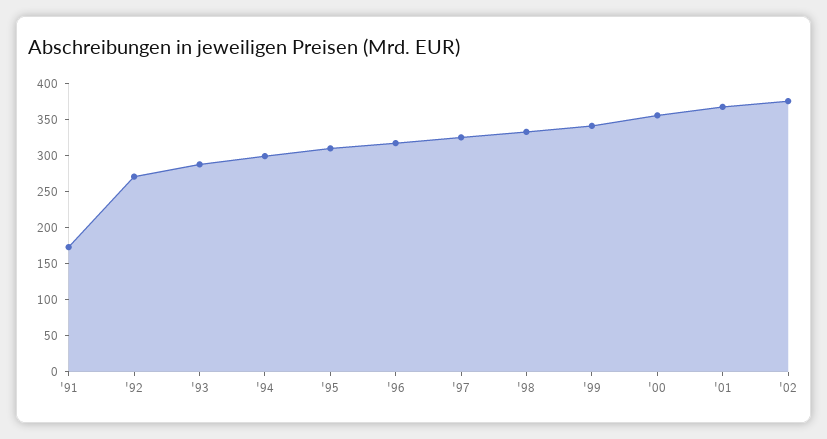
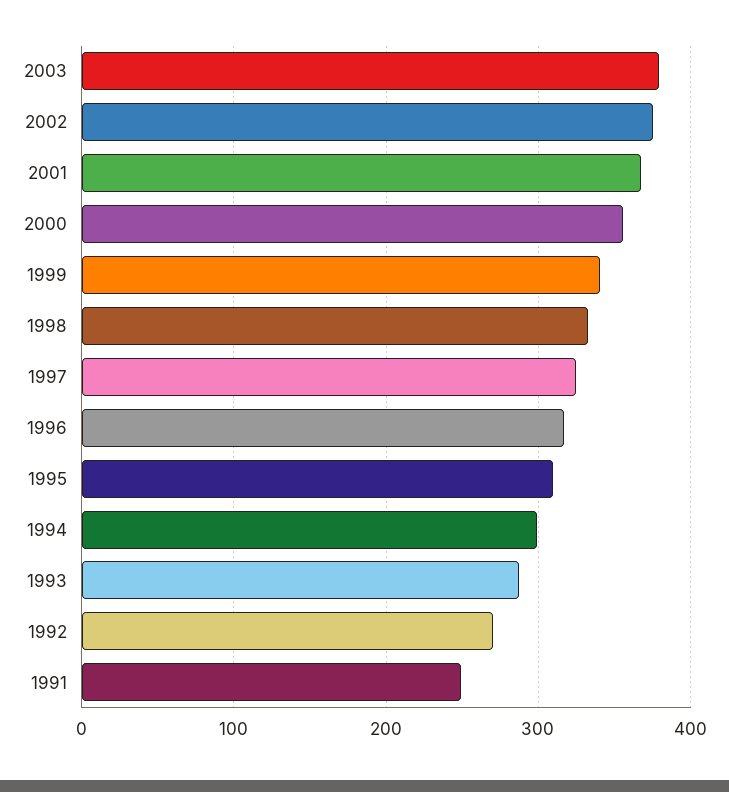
'91: 175 -> 250
2003: none -> 380

